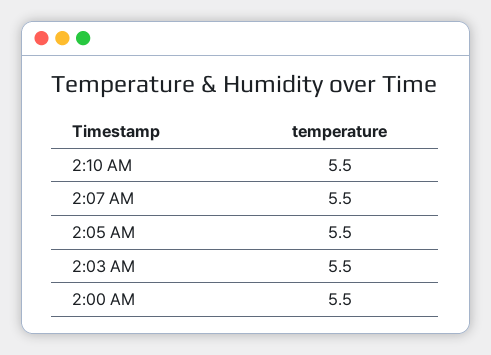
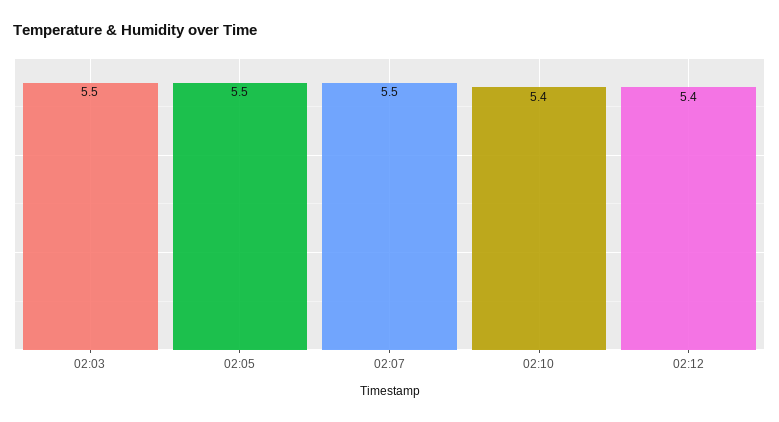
2:10 AM: 5.5 -> 5.4
2:00 AM: 5.5 -> none
02:12: none -> 5.4

